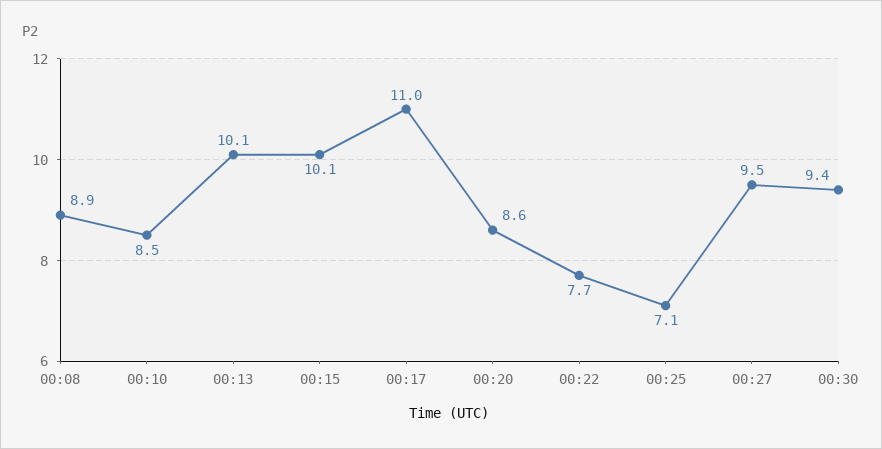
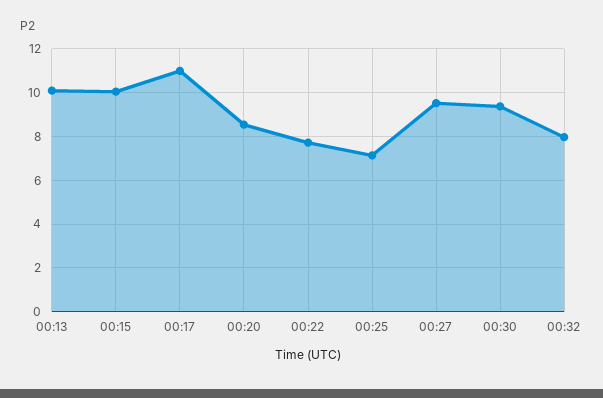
00:08: 8.9 -> none
00:10: 8.5 -> none
00:32: none -> 8

